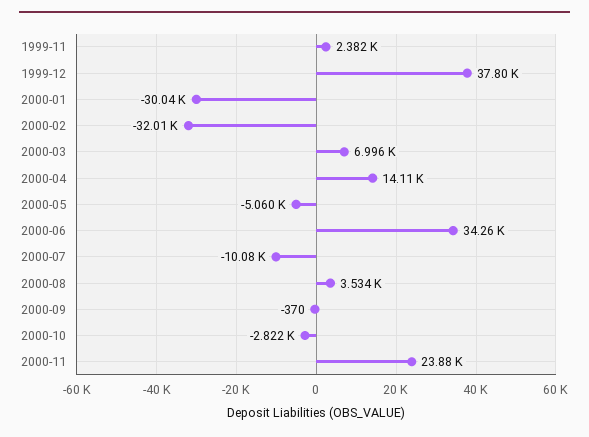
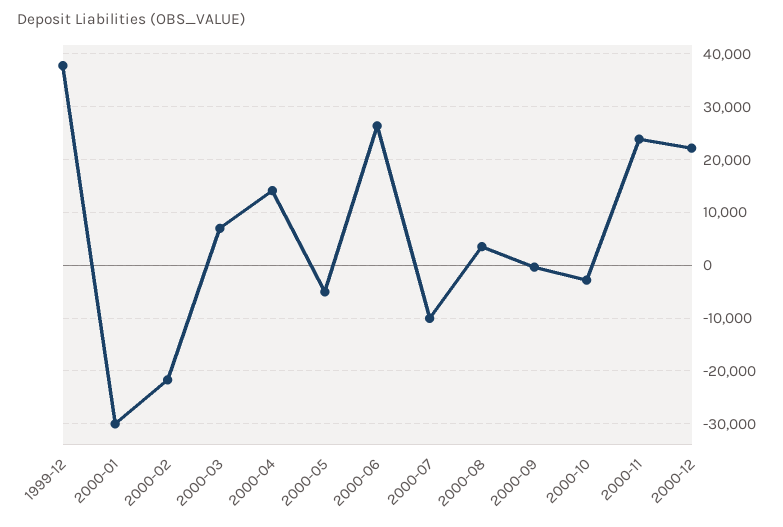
1999-11: 2382 -> none
2000-02: -32010 -> -22000
2000-06: 34260 -> 26000
2000-12: none -> 22000

